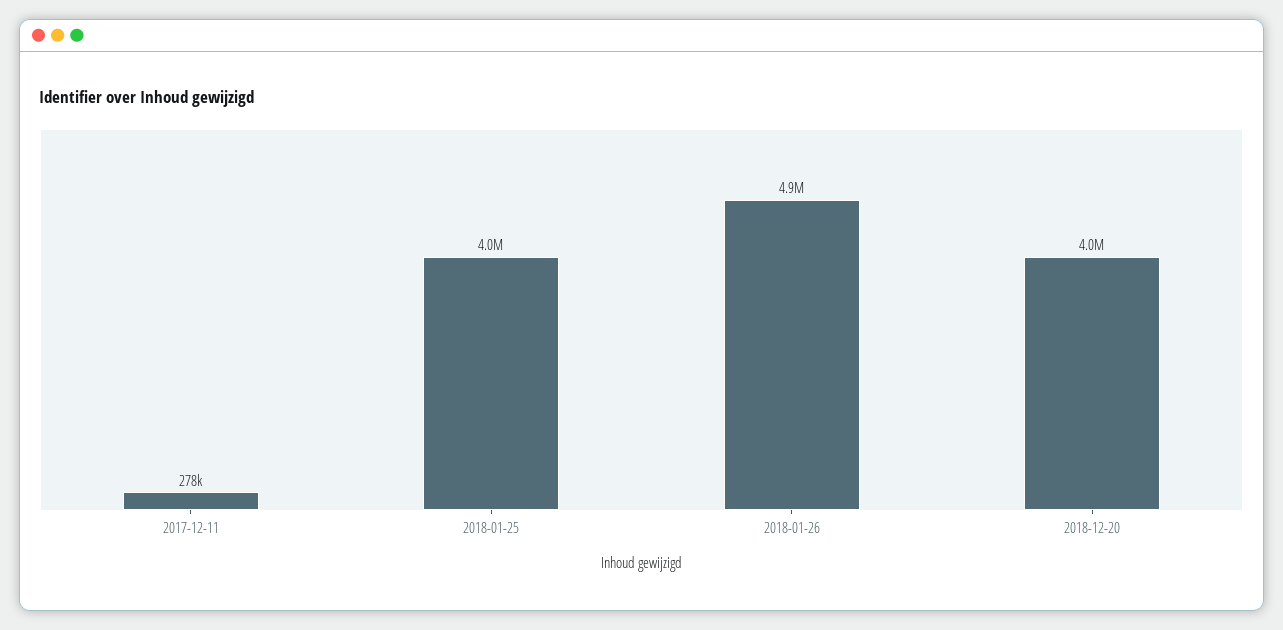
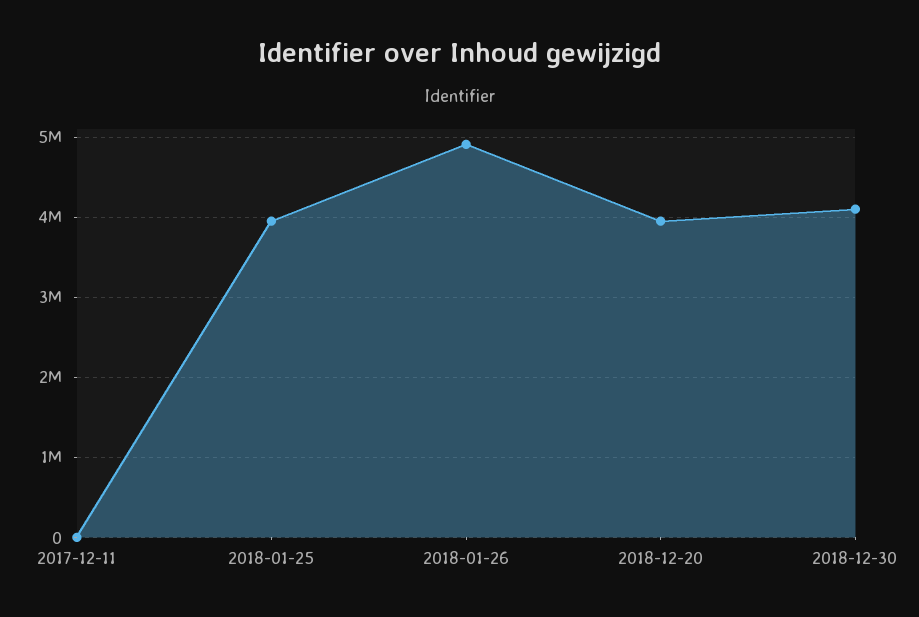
2017-12-11: 278000 -> 0
2018-12-30: none -> 4100000

